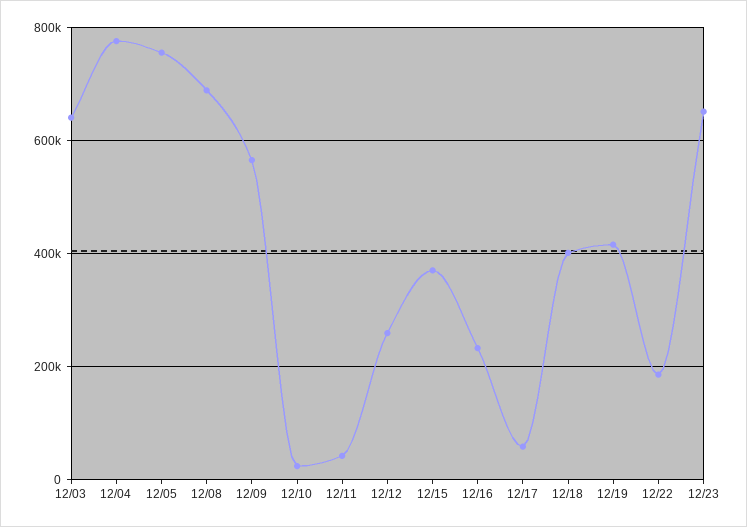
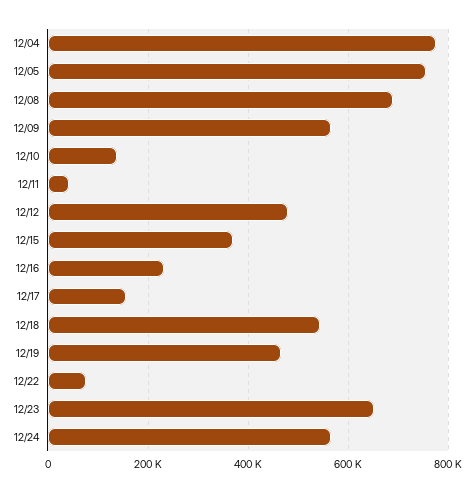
12/03: 640000 -> none
12/10: 20000 -> 140000
12/12: 260000 -> 480000
12/17: 60000 -> 160000
12/18: 400000 -> 540000
12/19: 420000 -> 460000
12/22: 180000 -> 80000
12/24: none -> 560000

